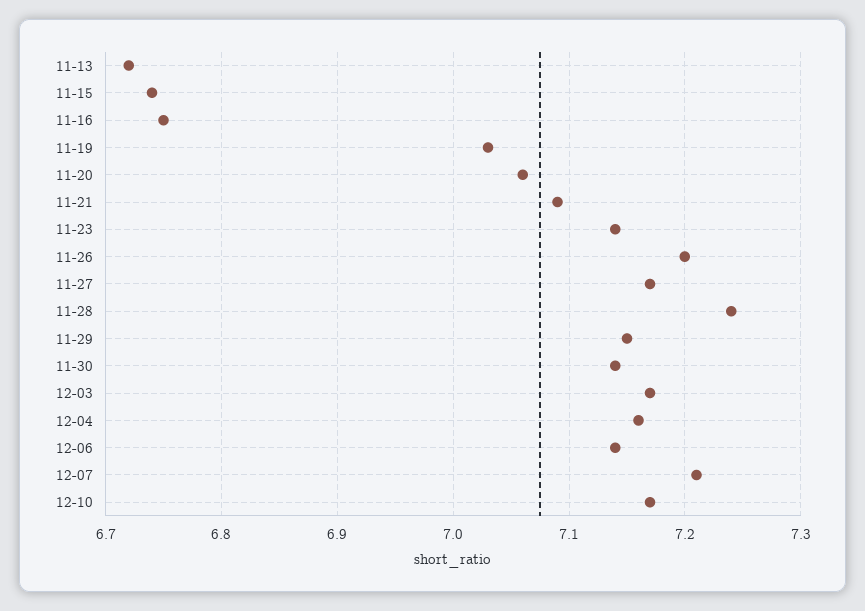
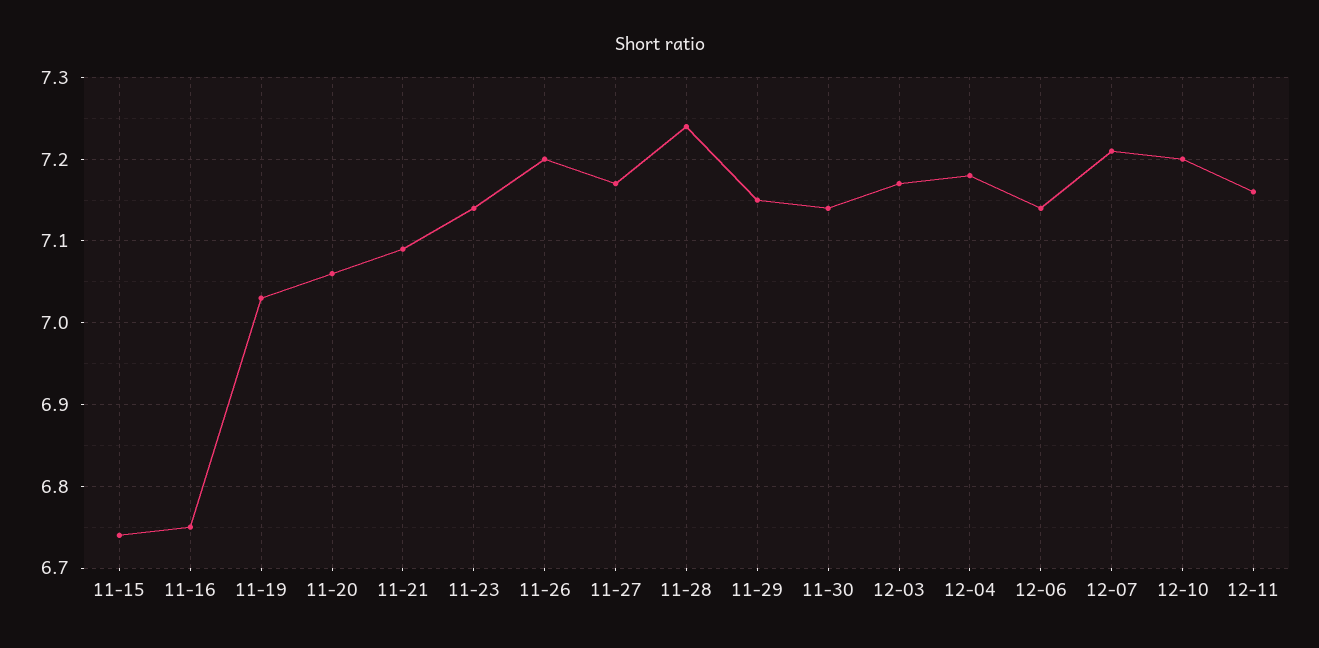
11-13: 6.72 -> none
12-04: 7.16 -> 7.18
12-10: 7.17 -> 7.2
12-11: none -> 7.16

